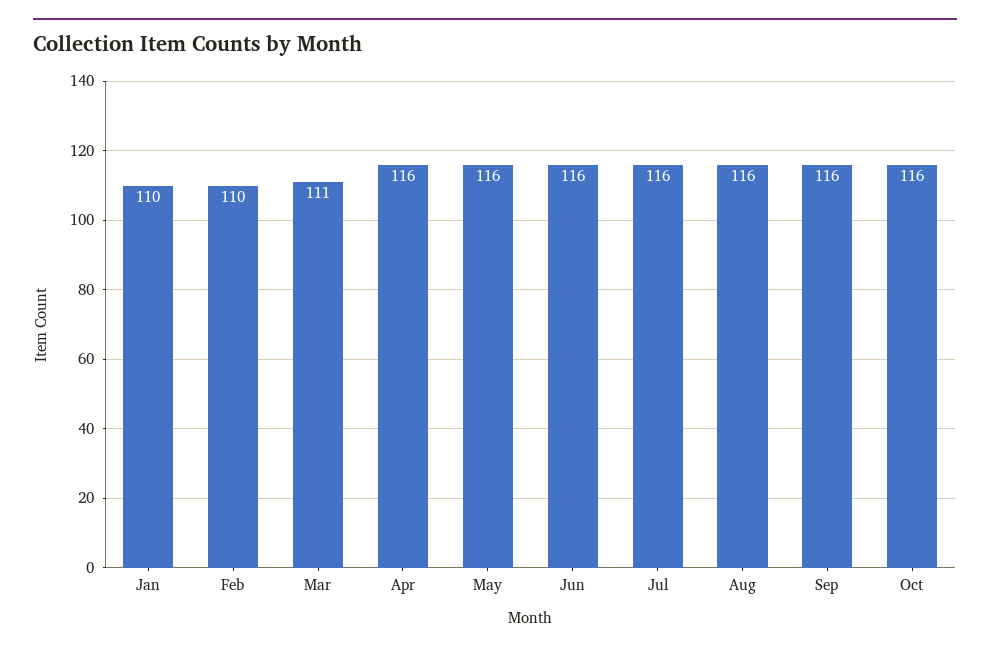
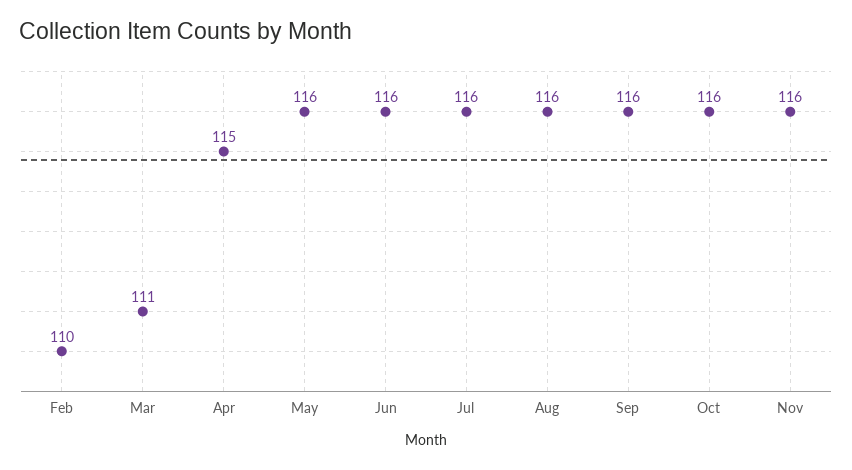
Jan: 110 -> none
Apr: 116 -> 115
Nov: none -> 116

